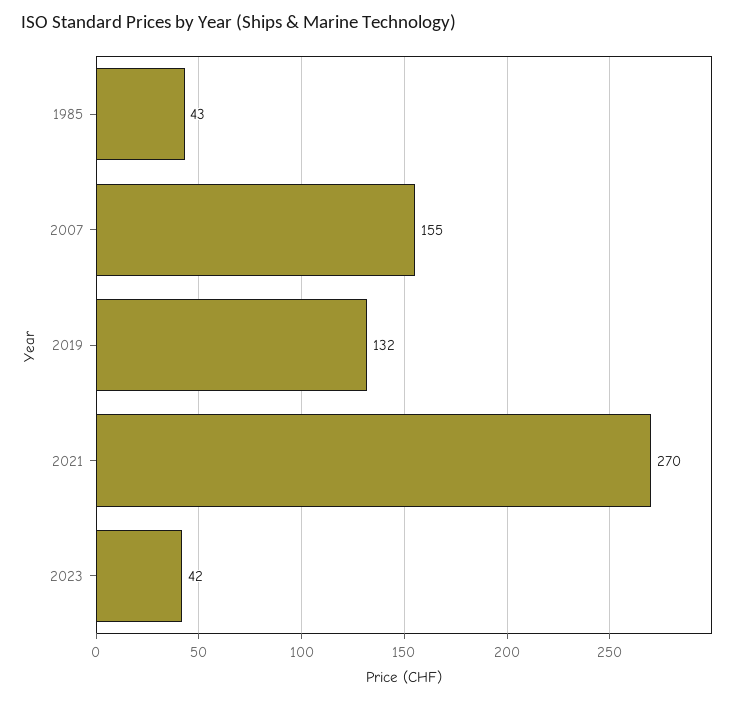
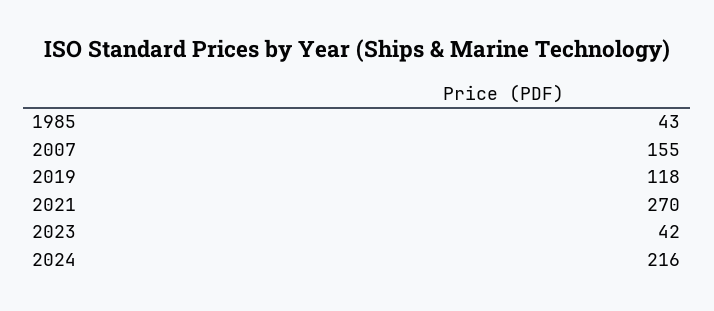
2019: 132 -> 118
2024: none -> 216

